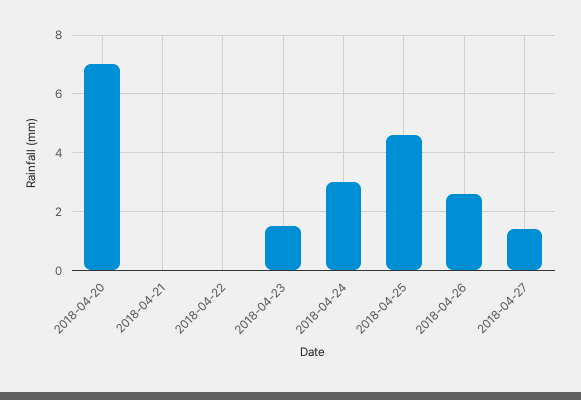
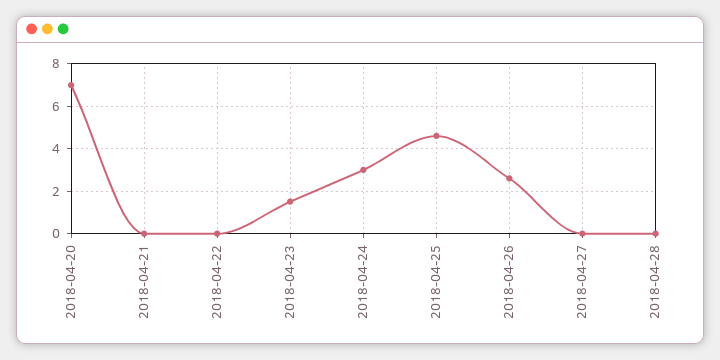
2018-04-27: 1.5 -> 0
2018-04-28: none -> 0

